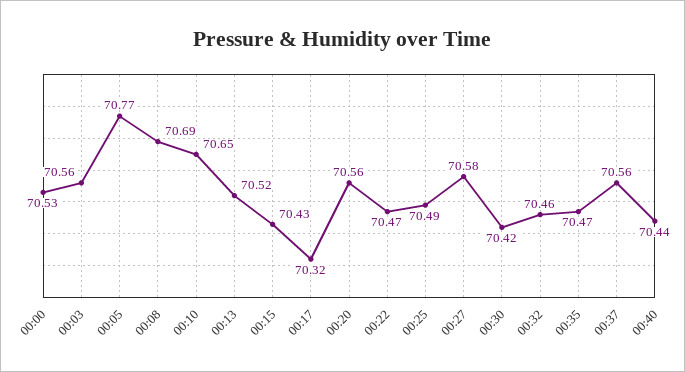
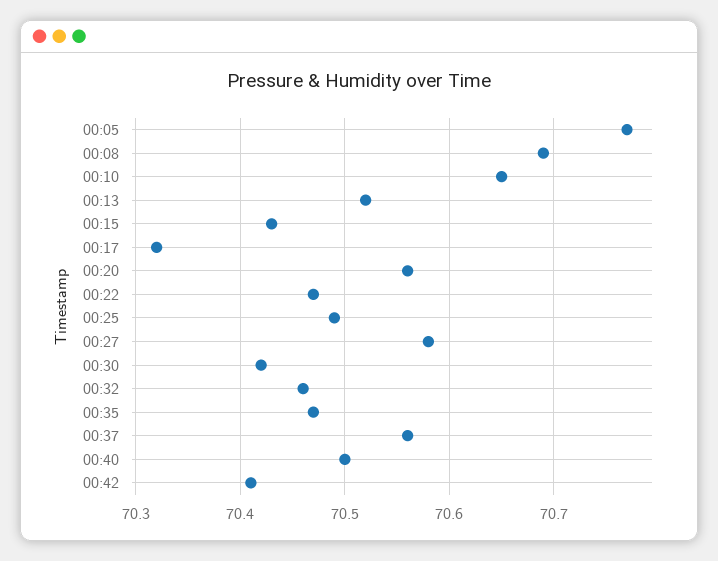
00:00: 70.53 -> none
00:03: 70.56 -> none
00:40: 70.44 -> 70.5
00:42: none -> 70.41

